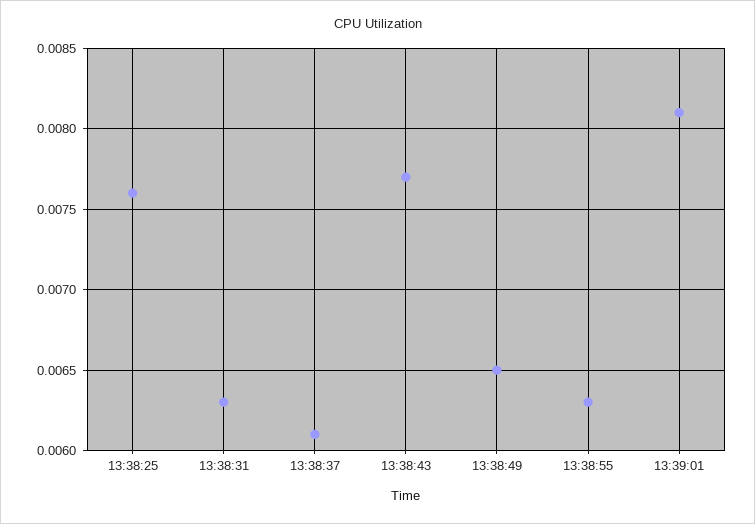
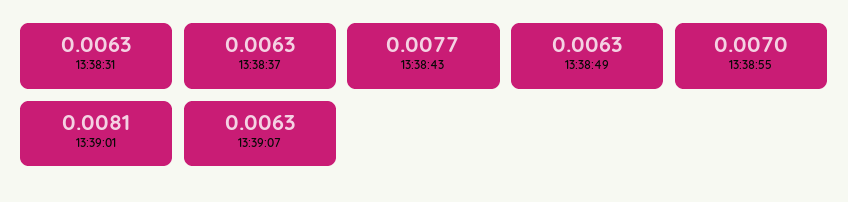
13:38:25: 0.0076 -> none
13:38:37: 0.0061 -> 0.0063
13:38:49: 0.0065 -> 0.0063
13:38:55: 0.0063 -> 0.007
13:39:07: none -> 0.0063

